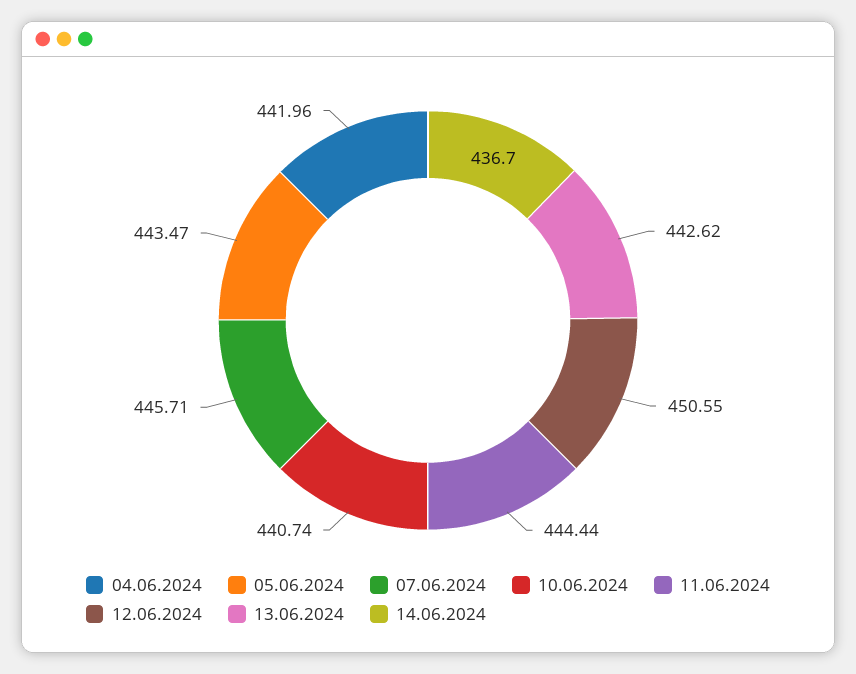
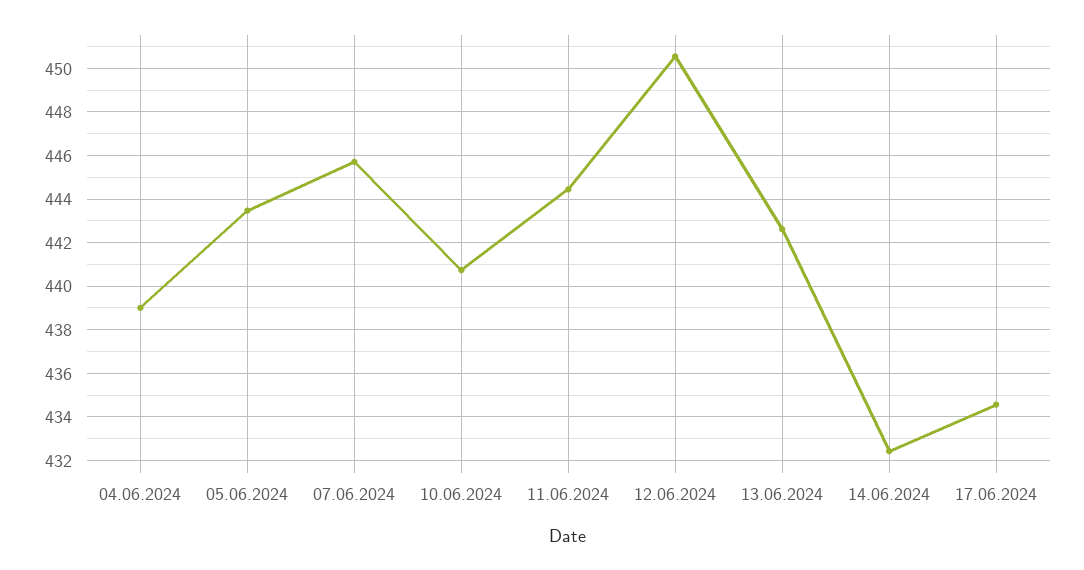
04.06.2024: 441.96 -> 439
14.06.2024: 436.7 -> 432.5
17.06.2024: none -> 434.5

